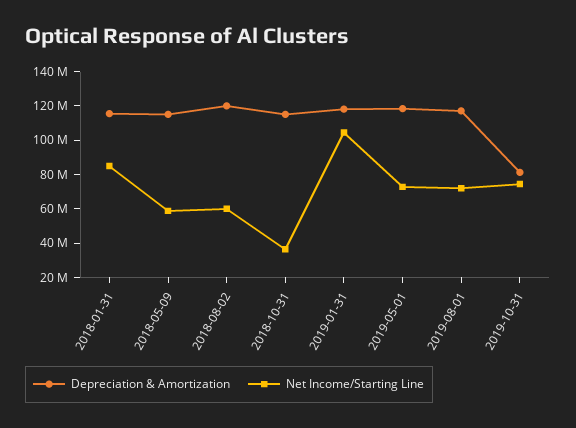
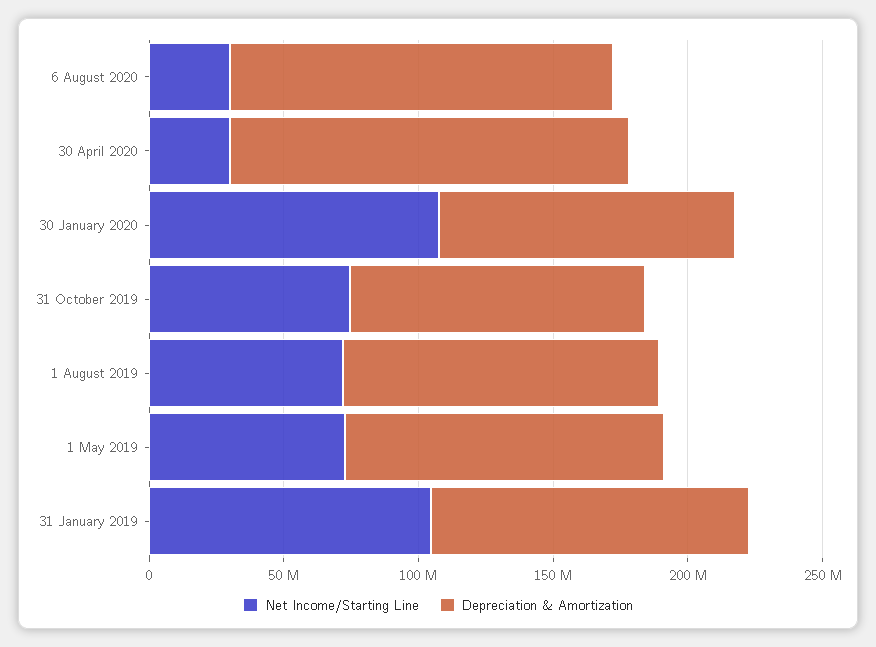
Depreciation & Amortization, 2018-01-31: 115000000 -> none
Net Income/Starting Line, 2018-01-31: 85000000 -> none
Depreciation & Amortization, 2018-05-09: 115000000 -> none
Net Income/Starting Line, 2018-05-09: 60000000 -> none
Depreciation & Amortization, 2018-08-02: 120000000 -> none
Net Income/Starting Line, 2018-08-02: 60000000 -> none
Depreciation & Amortization, 2018-10-31: 115000000 -> none
Net Income/Starting Line, 2018-10-31: 35000000 -> none
Depreciation & Amortization, 2019-10-31: 80000000 -> 110000000
Net Income/Starting Line, 6 August 2020: none -> 30000000
Depreciation & Amortization, 6 August 2020: none -> 140000000
Net Income/Starting Line, 30 April 2020: none -> 30000000
Depreciation & Amortization, 30 April 2020: none -> 150000000
Net Income/Starting Line, 30 January 2020: none -> 110000000
Depreciation & Amortization, 30 January 2020: none -> 110000000

